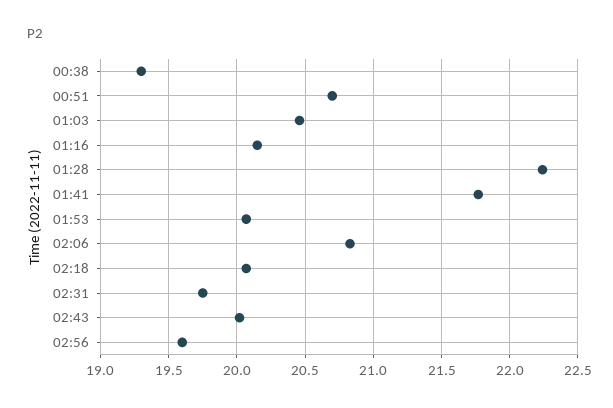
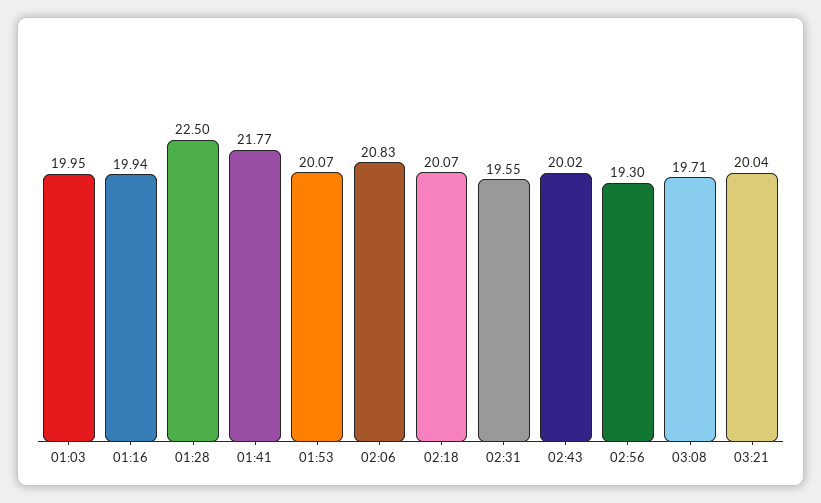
00:38: 19.3 -> none
00:51: 20.7 -> none
01:03: 20.45 -> 19.95
01:16: 20.15 -> 19.94
01:28: 22.25 -> 22.5
02:31: 19.75 -> 19.55
02:56: 19.6 -> 19.3
03:08: none -> 19.71
03:21: none -> 20.04

